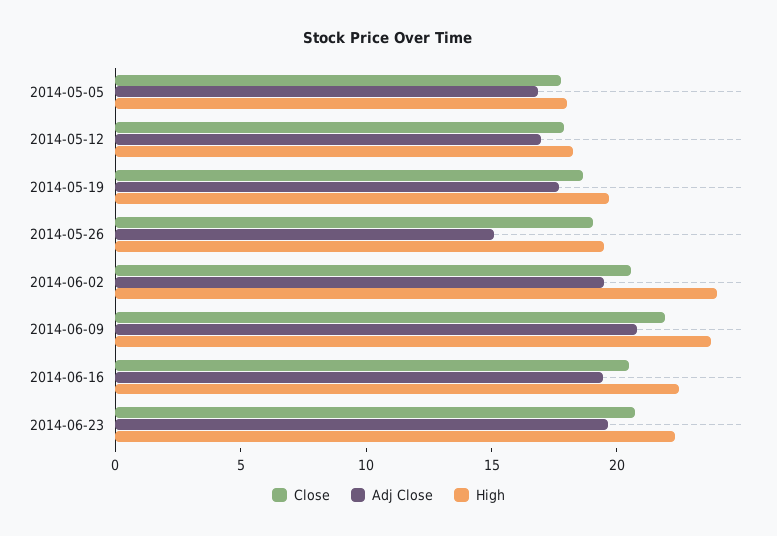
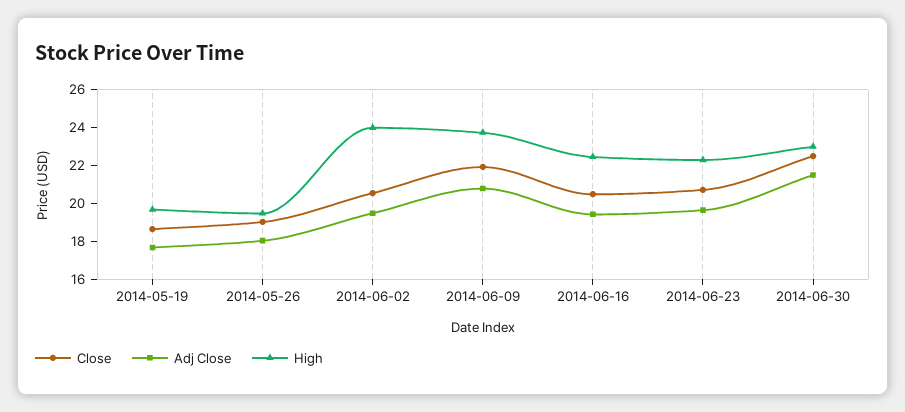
Close, 2014-05-05: 18 -> none
Adj Close, 2014-05-05: 17 -> none
High, 2014-05-05: 18 -> none
Close, 2014-05-12: 18 -> none
Adj Close, 2014-05-12: 17 -> none
High, 2014-05-12: 18 -> none
Adj Close, 2014-05-26: 15 -> 18
Close, 2014-06-30: none -> 22.5
Adj Close, 2014-06-30: none -> 21.5
High, 2014-06-30: none -> 23

